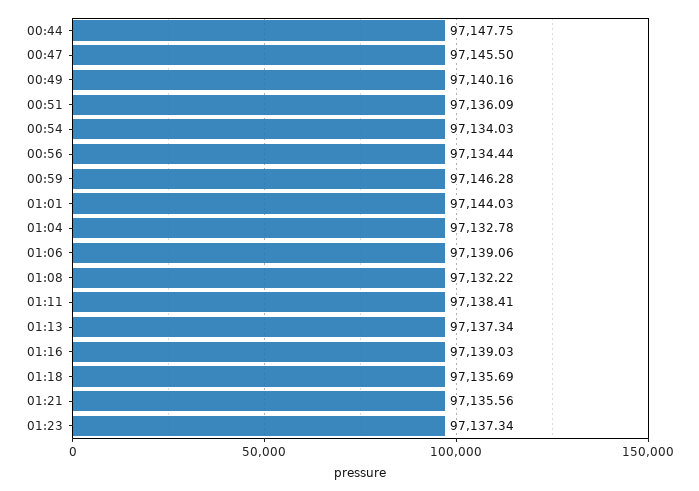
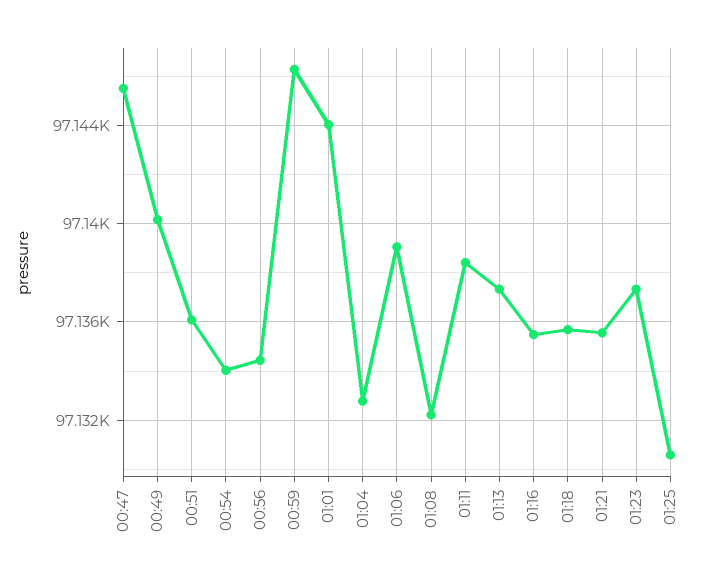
00:44: 97147.75 -> none
01:16: 97139.03 -> 97135.5
01:25: none -> 97130.5

